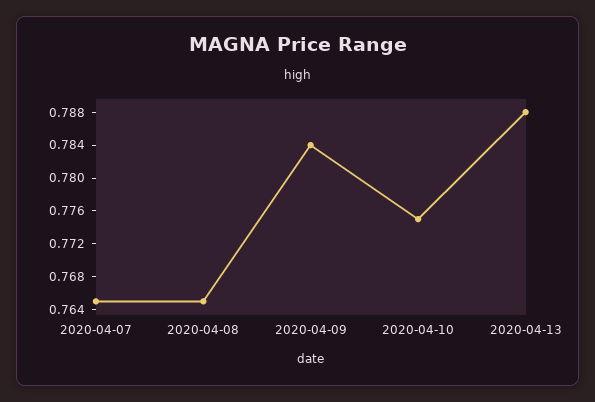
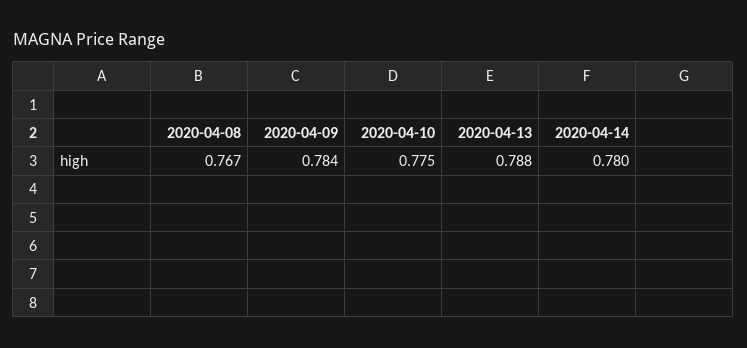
2020-04-07: 0.765 -> none
2020-04-08: 0.765 -> 0.767
2020-04-14: none -> 0.78

